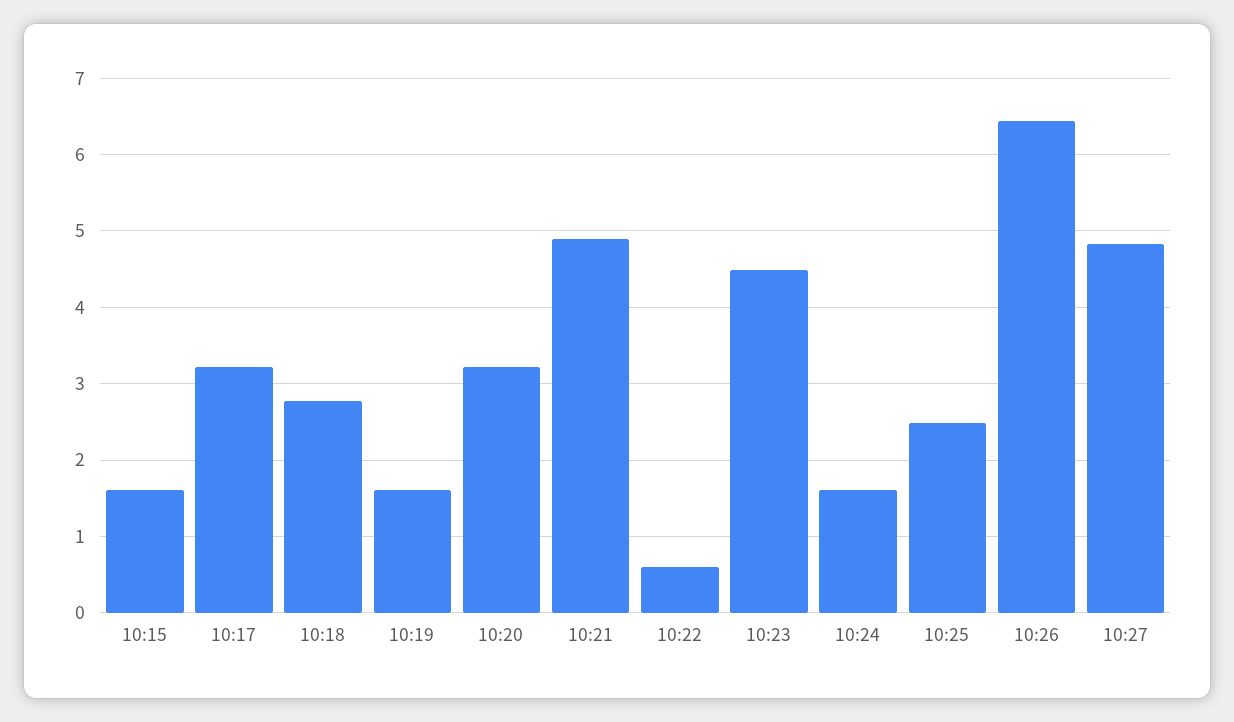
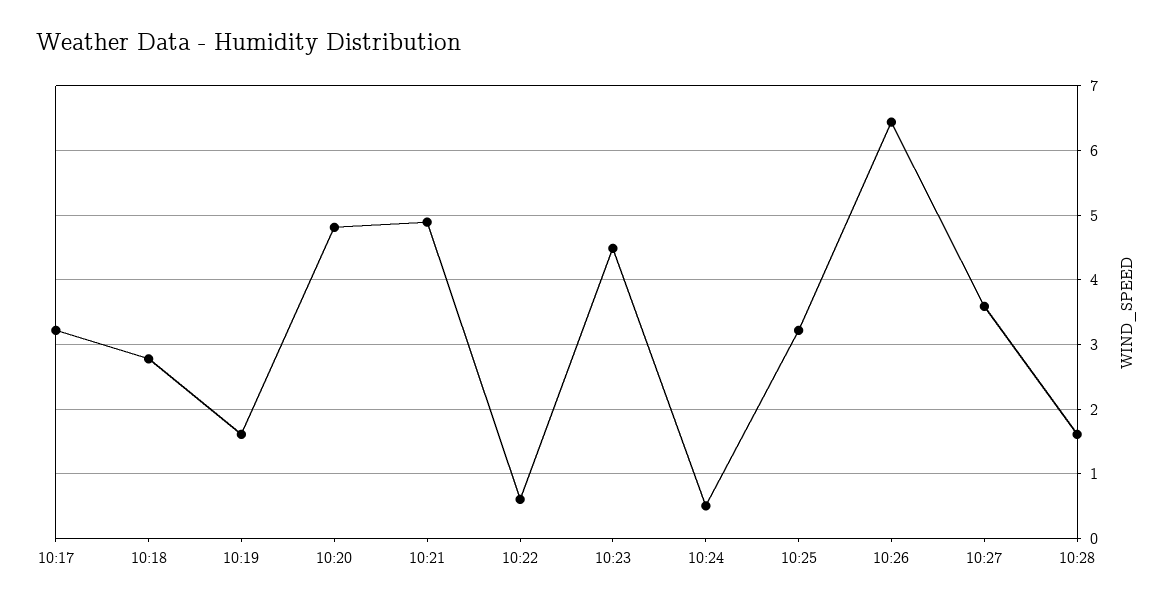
10:15: 1.6 -> none
10:20: 3.2 -> 4.8
10:24: 1.6 -> 0.5
10:25: 2.5 -> 3.2
10:27: 4.8 -> 3.6
10:28: none -> 1.6

